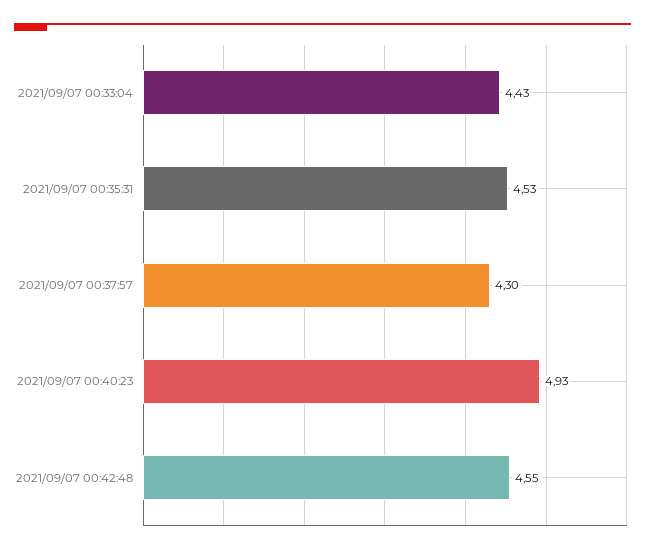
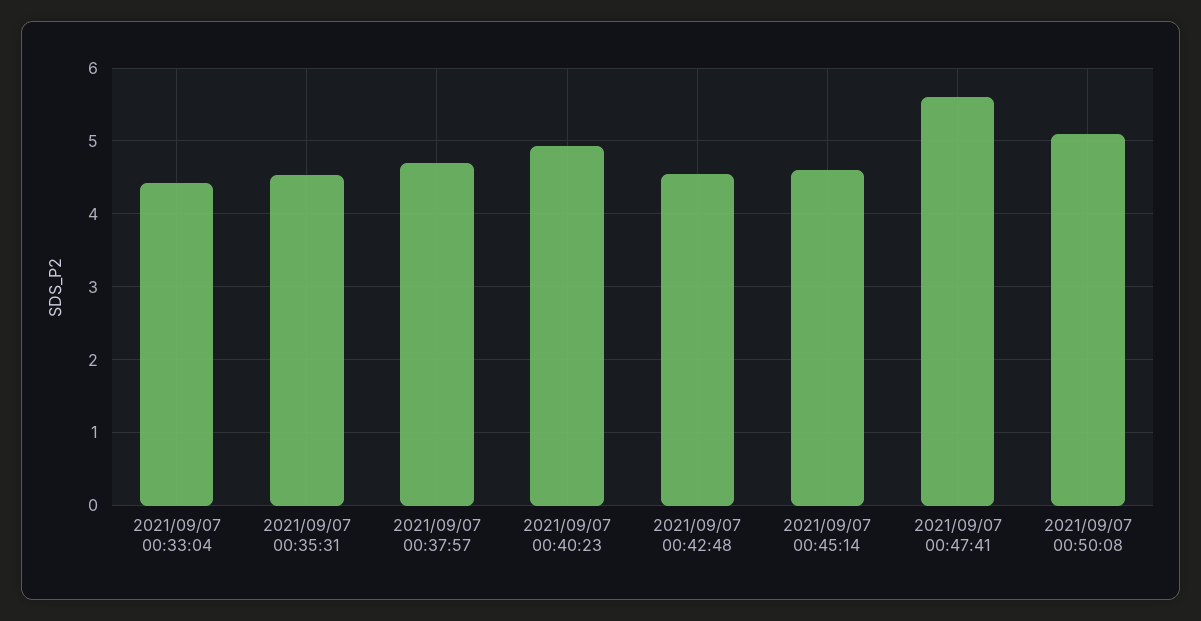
2021/09/07 00:37:57: 4.3 -> 4.7
2021/09/07 00:45:14: none -> 4.6
2021/09/07 00:47:41: none -> 5.6
2021/09/07 00:50:08: none -> 5.1

